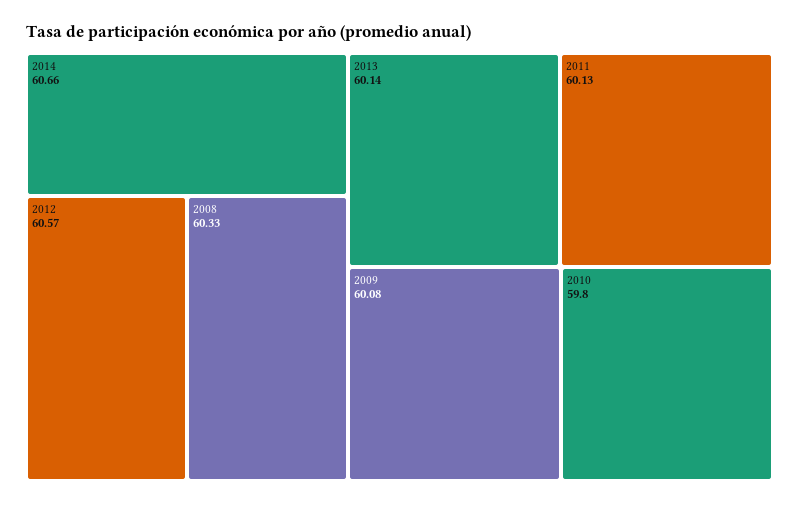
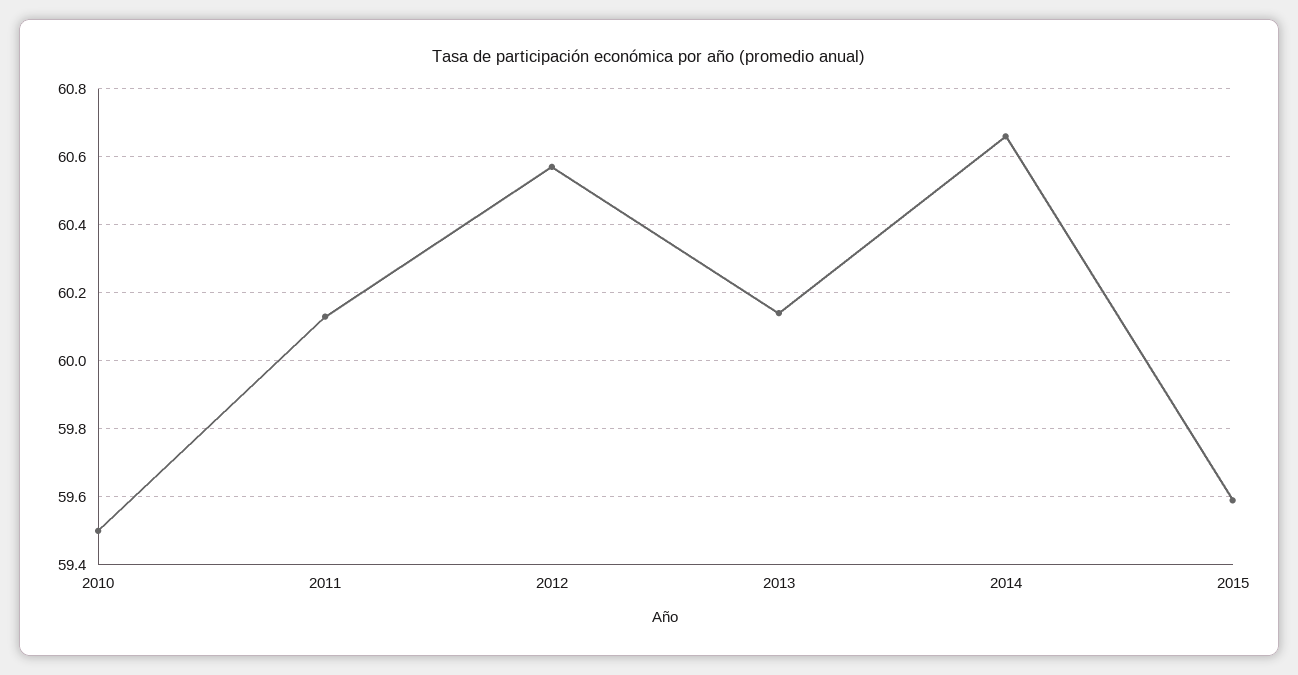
2008: 60.33 -> none
2009: 60.08 -> none
2010: 59.8 -> 59.5
2015: none -> 59.6

